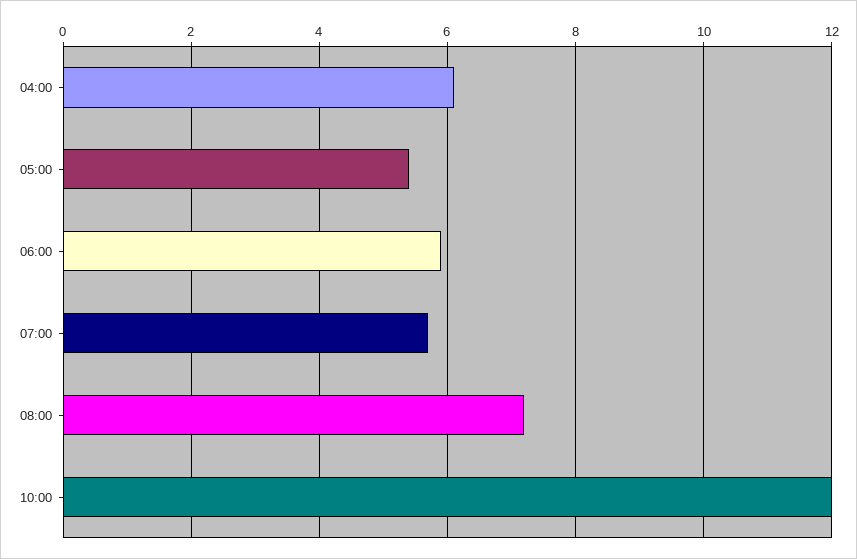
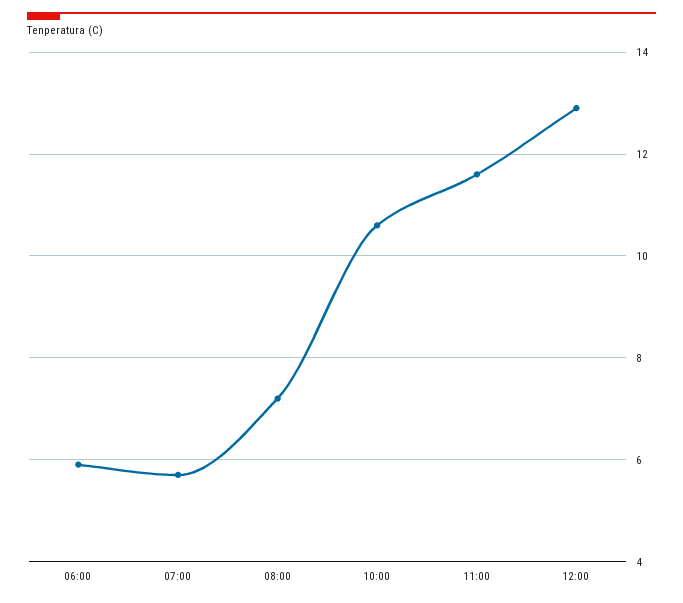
04:00: 6 -> none
05:00: 5.5 -> none
10:00: 12 -> 10.5
11:00: none -> 11.5
12:00: none -> 13

